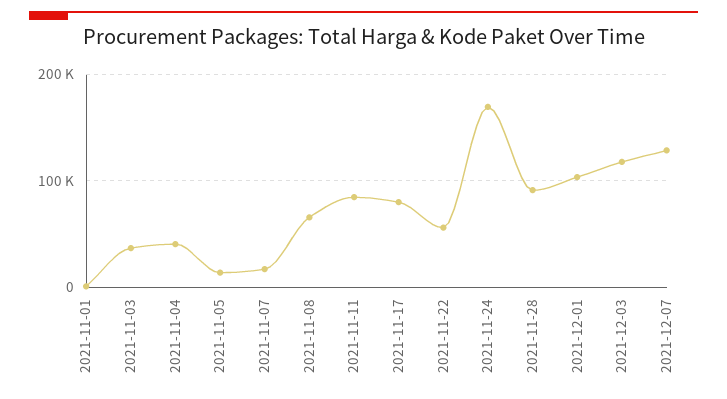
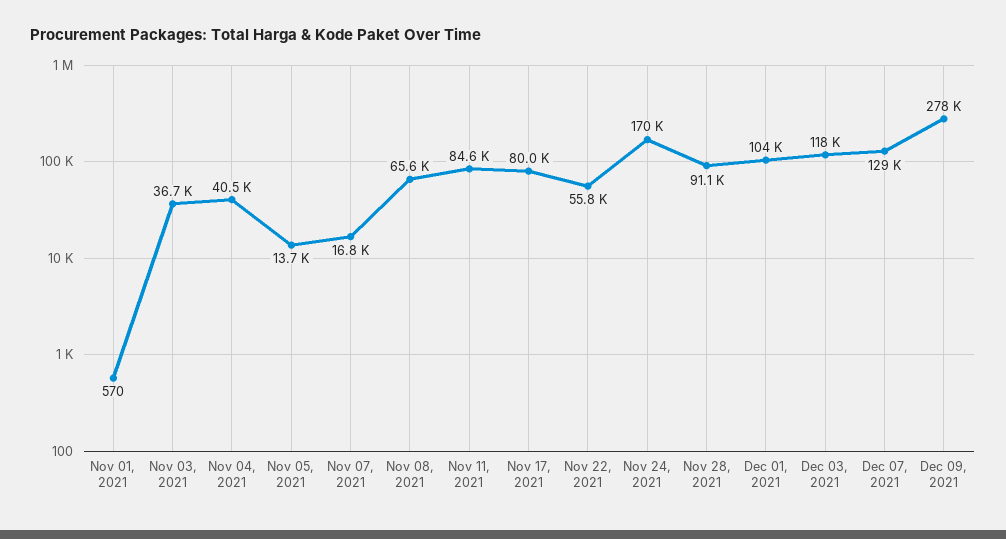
Dec 09, 2021: none -> 278000

